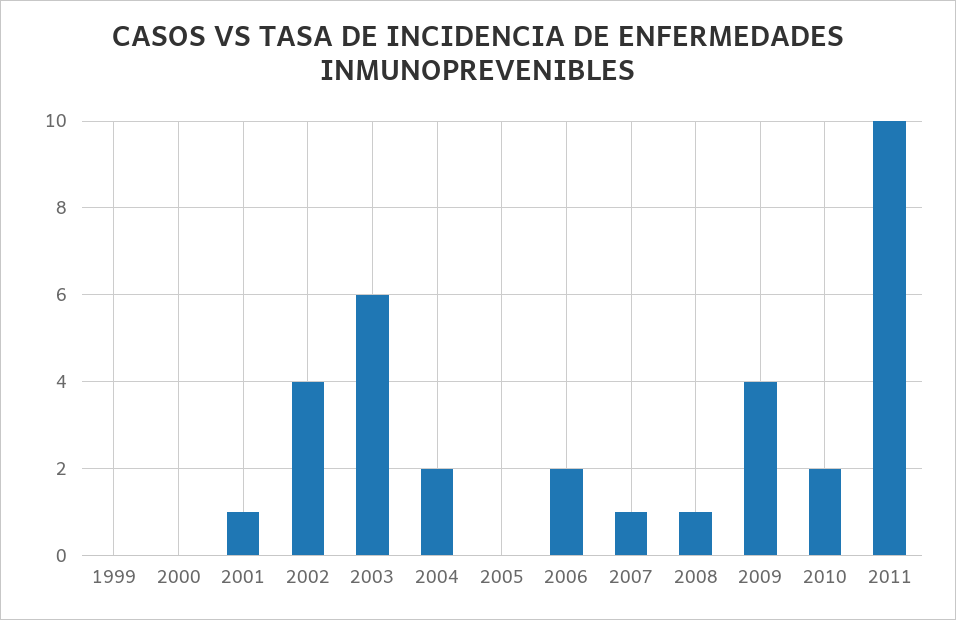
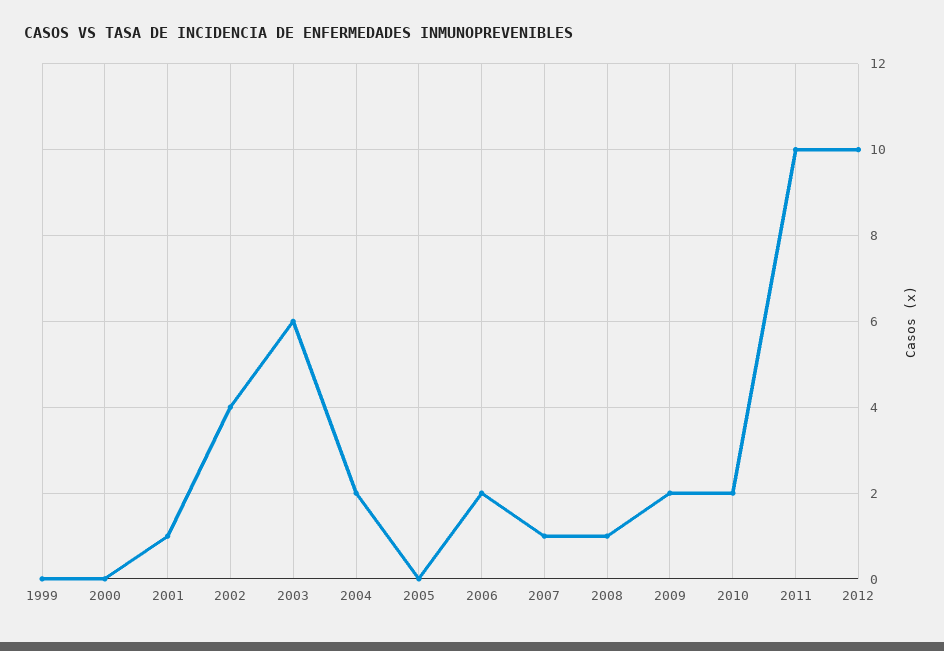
2009: 4 -> 2
2012: none -> 10

